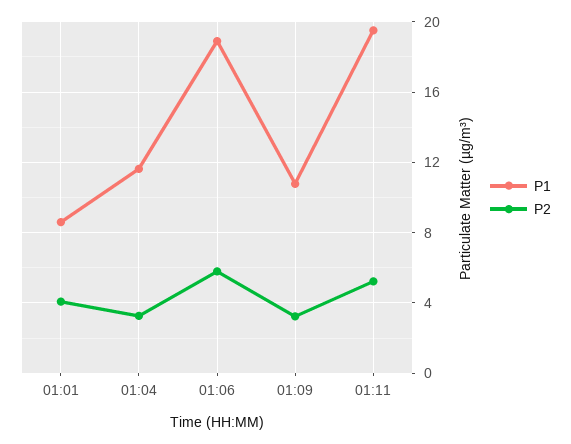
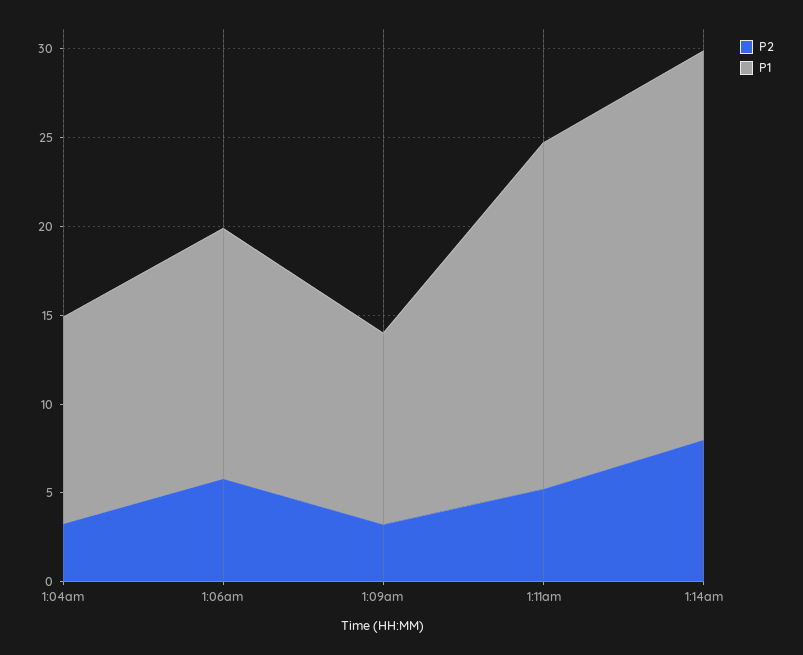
P1, 01:01: 8.5 -> none
P2, 01:01: 4 -> none
P1, 01:06: 19 -> 14
P2, 1:14am: none -> 8
P1, 1:14am: none -> 22

